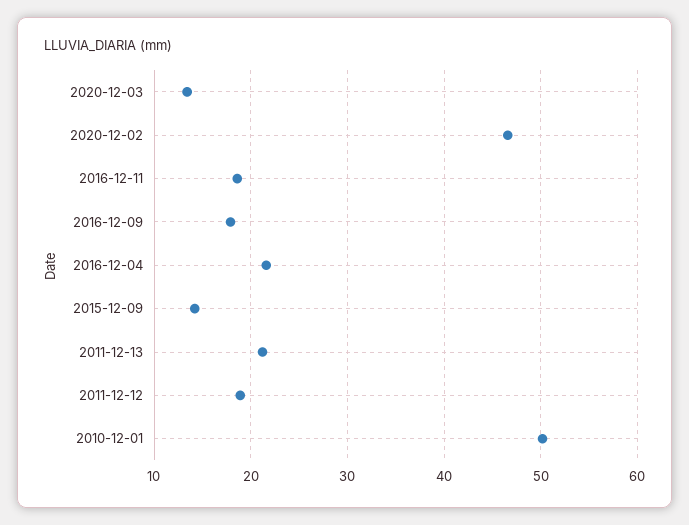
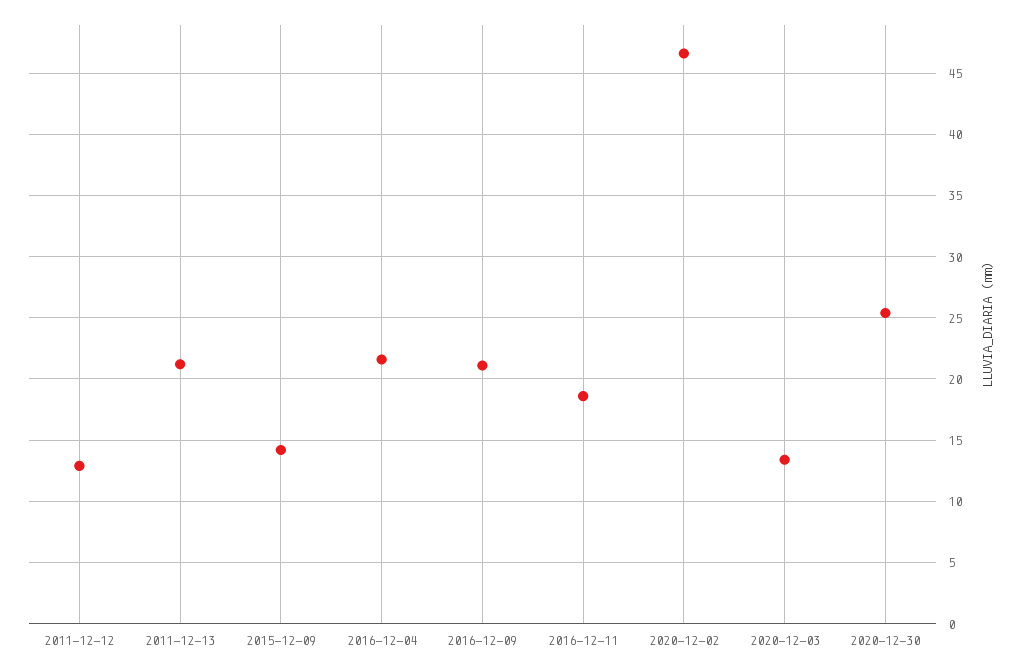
2016-12-09: 18 -> 21
2011-12-12: 19 -> 13
2010-12-01: 50 -> none
2020-12-30: none -> 25.5

